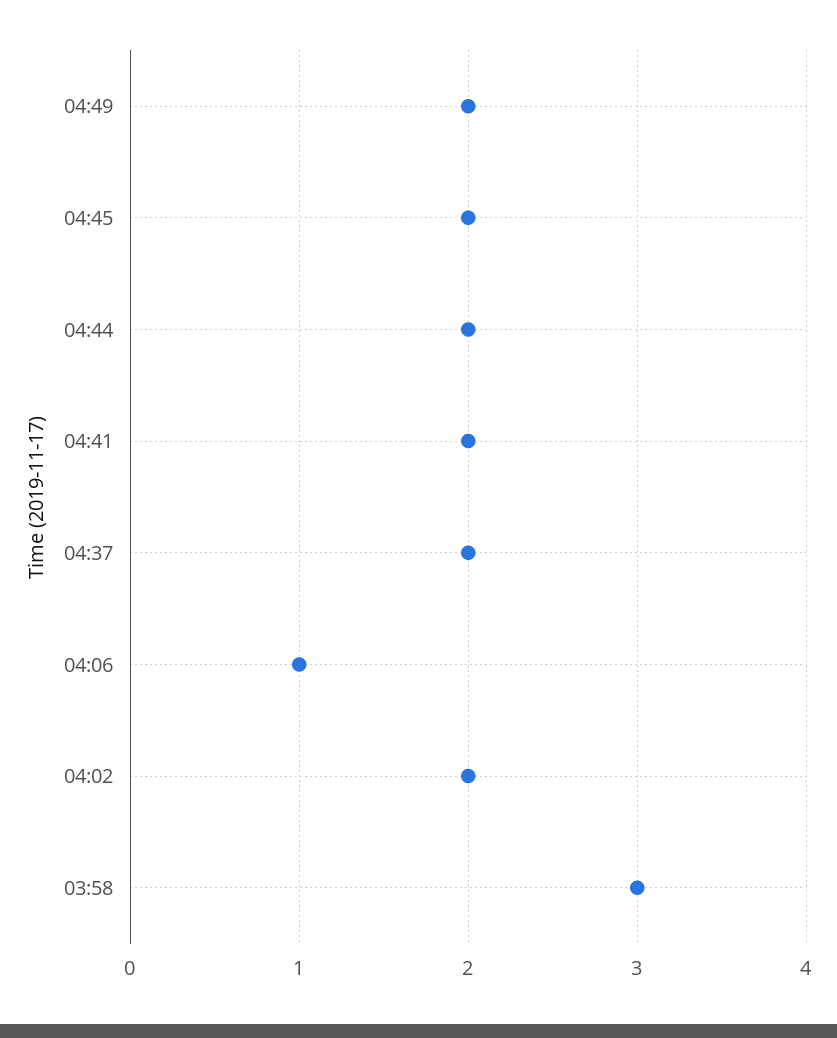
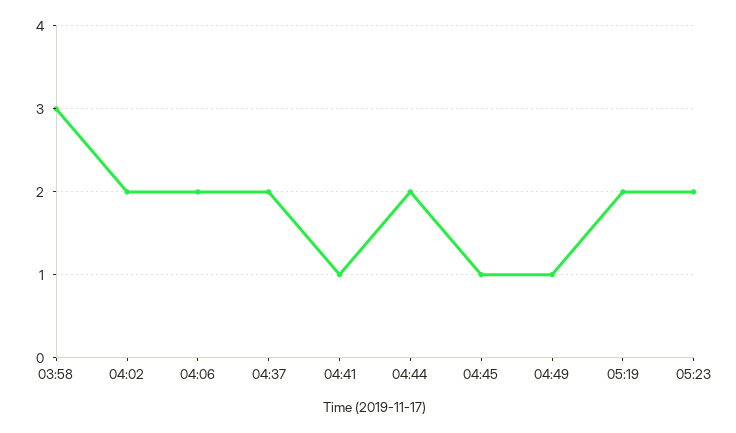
04:49: 2 -> 1
04:45: 2 -> 1
04:41: 2 -> 1
04:06: 1 -> 2
05:19: none -> 2
05:23: none -> 2

